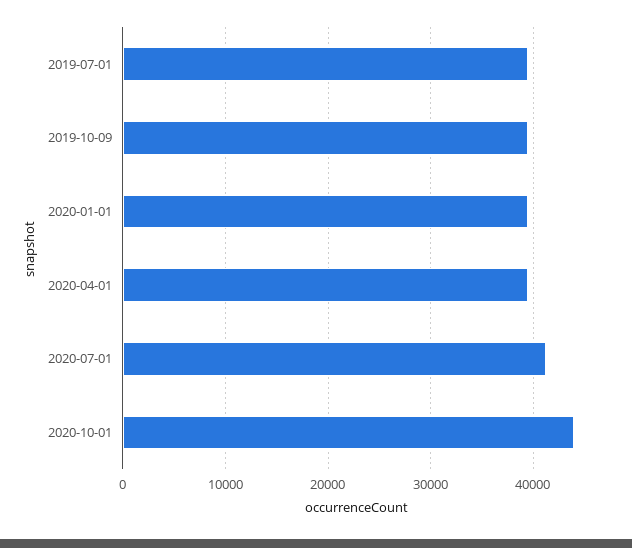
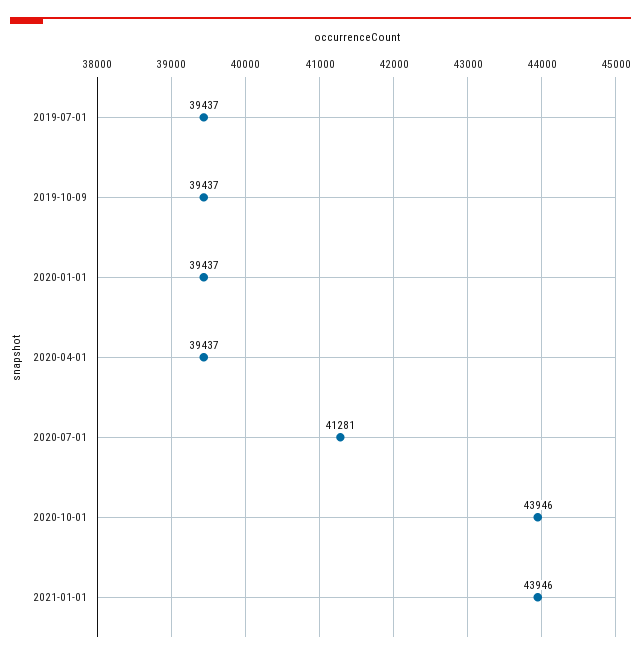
2021-01-01: none -> 43946

